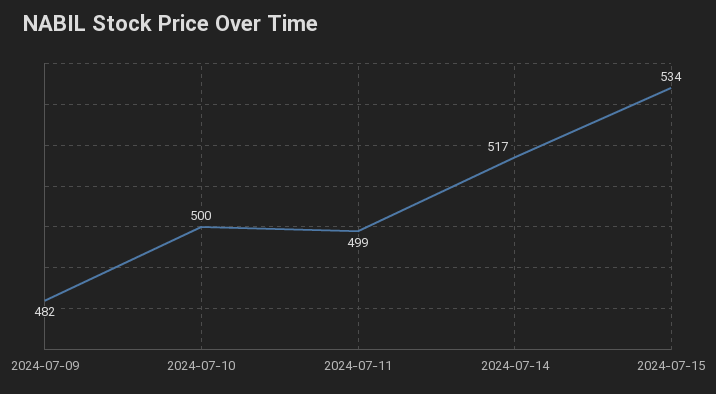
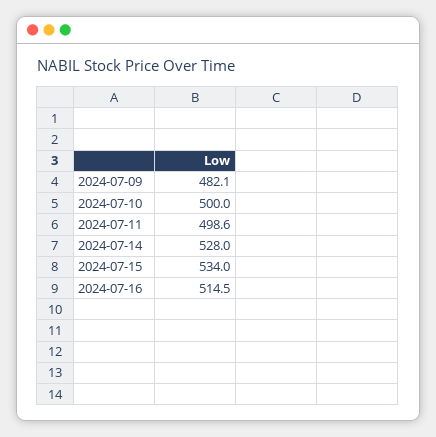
2024-07-14: 517 -> 528
2024-07-16: none -> 514.5

